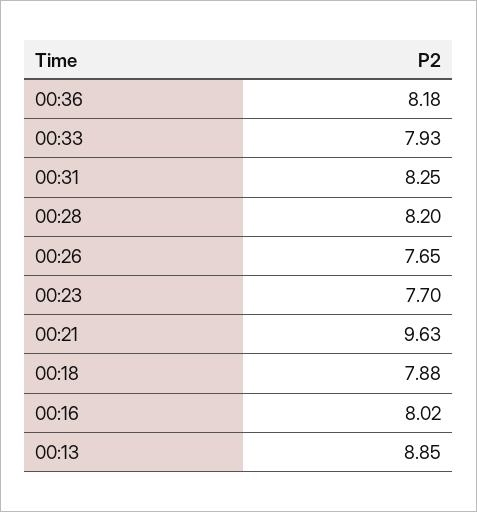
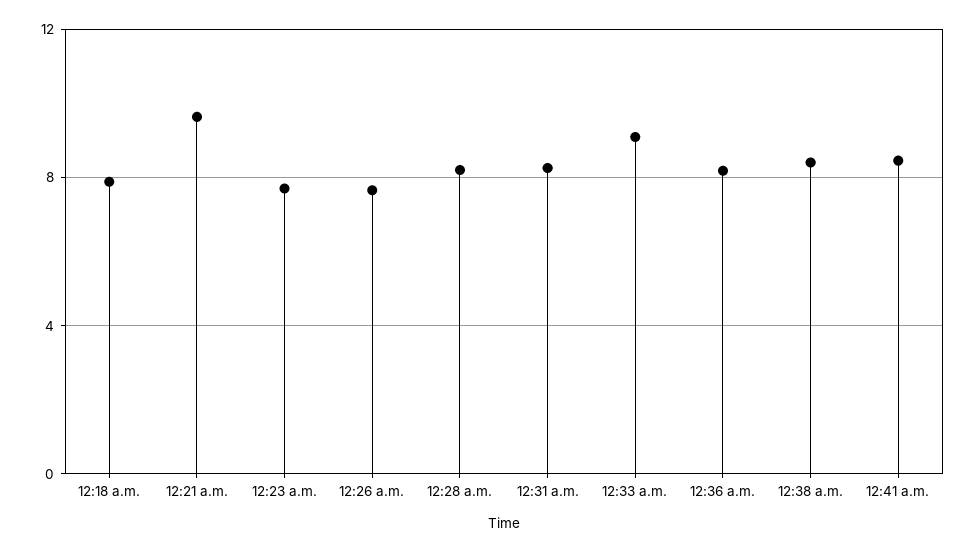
00:33: 7.93 -> 9
00:16: 8.02 -> none
00:13: 8.85 -> none
12:38 a.m.: none -> 8.5
12:41 a.m.: none -> 8.5

